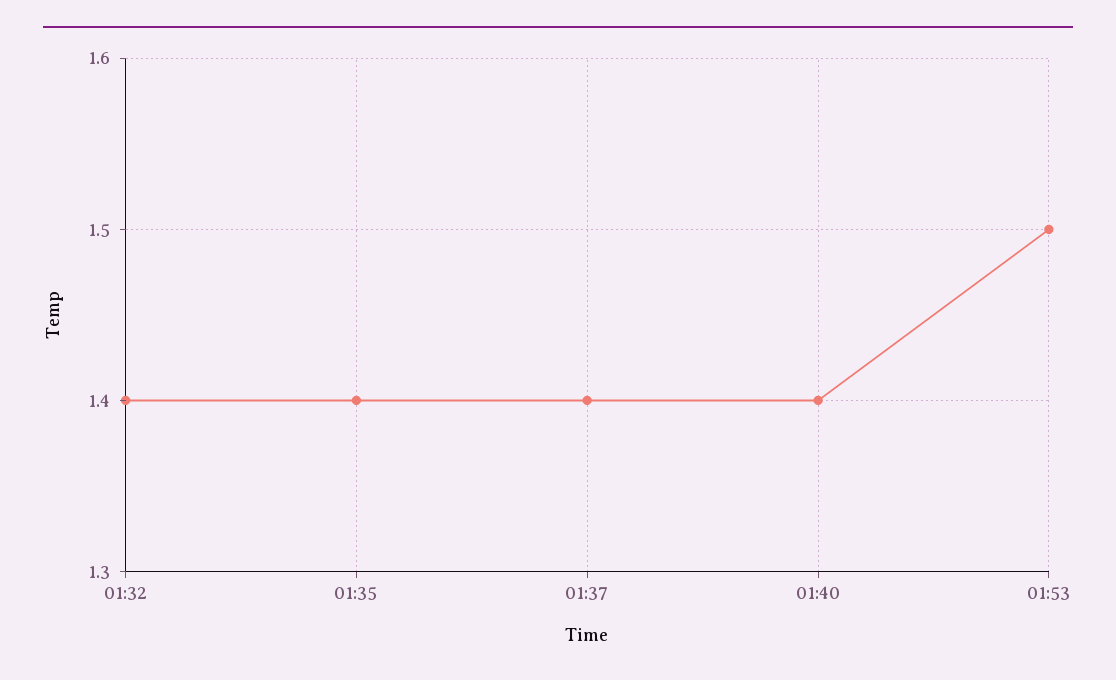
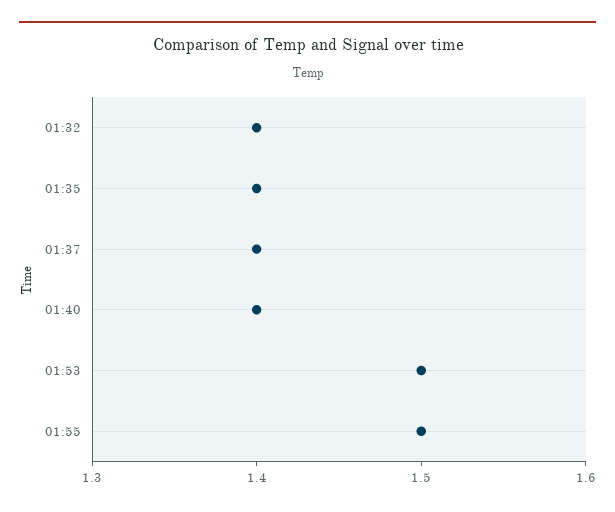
01:55: none -> 1.5

